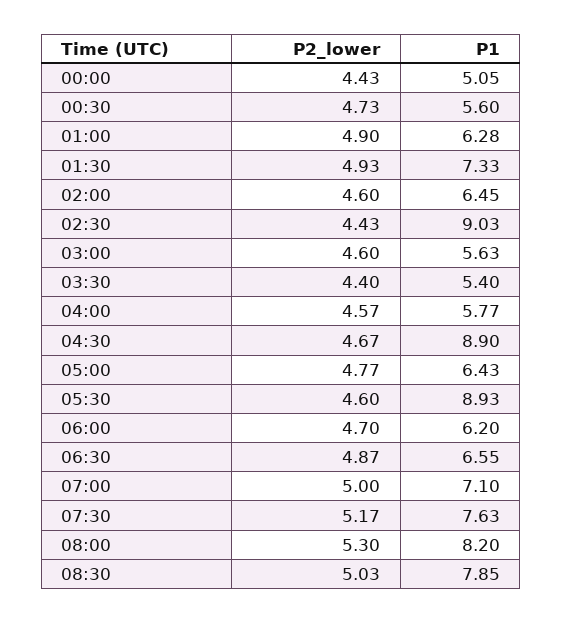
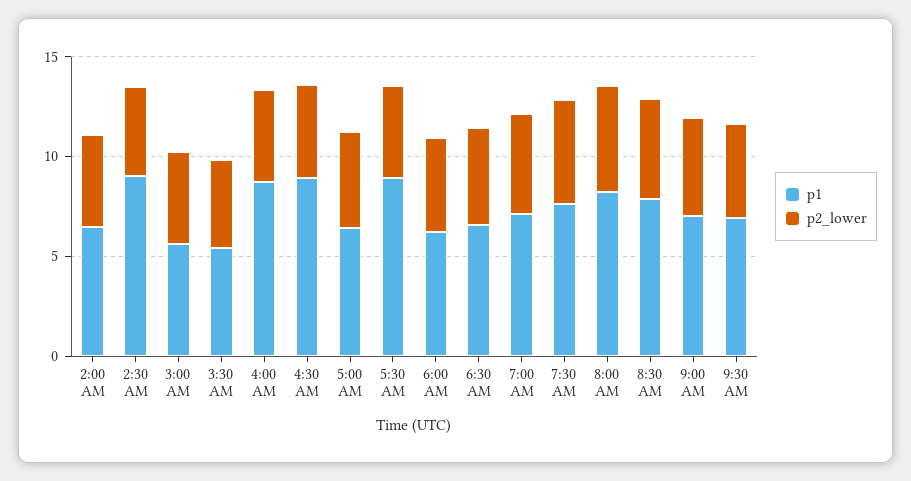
P2_lower, 00:00: 4.43 -> none
P1, 00:00: 5.05 -> none
P2_lower, 00:30: 4.73 -> none
P1, 00:30: 5.6 -> none
P2_lower, 01:00: 4.9 -> none
P1, 01:00: 6.28 -> none
P2_lower, 01:30: 4.93 -> none
P1, 01:30: 7.33 -> none
P1, 04:00: 5.77 -> 9
P1, 9:00 AM: none -> 7
P2_lower, 9:00 AM: none -> 5
P1, 9:30 AM: none -> 7
P2_lower, 9:30 AM: none -> 5

